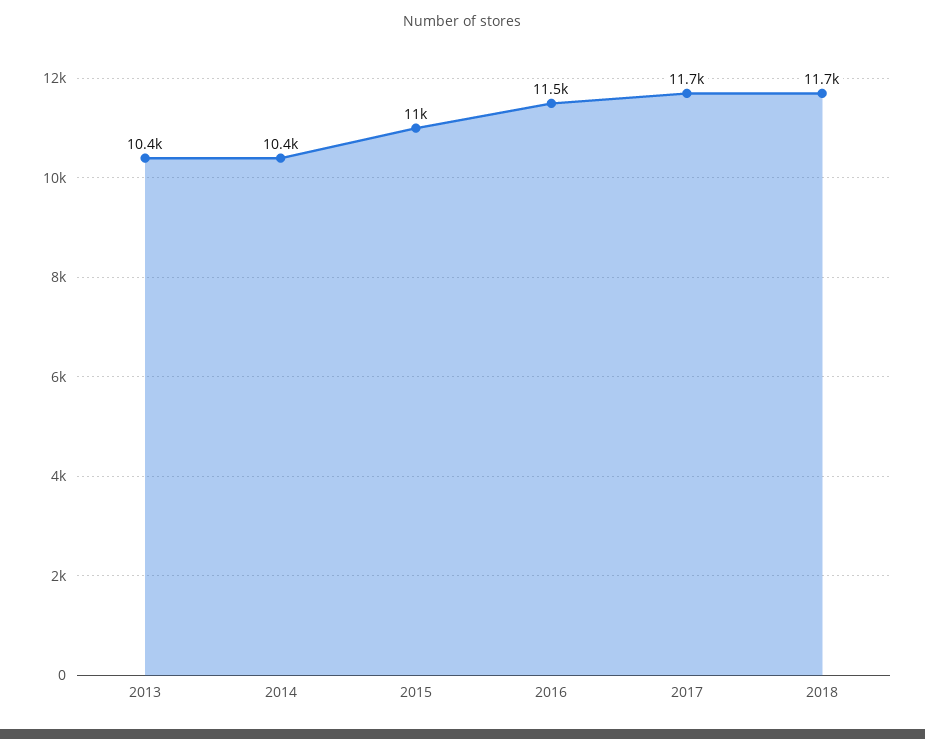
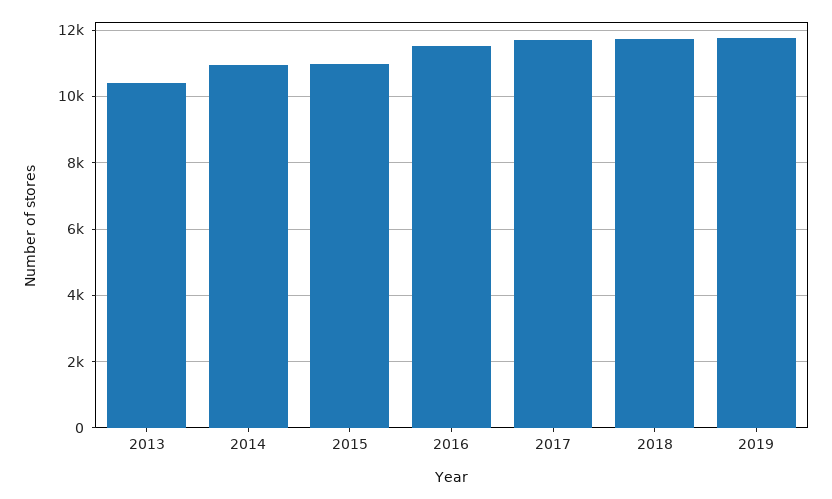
2014: 10400 -> 11000
2019: none -> 11800

